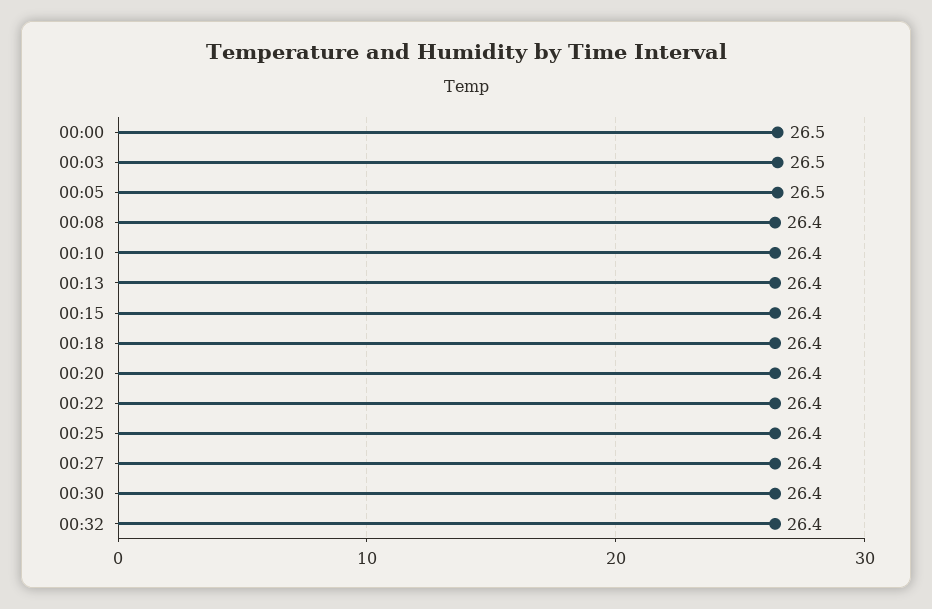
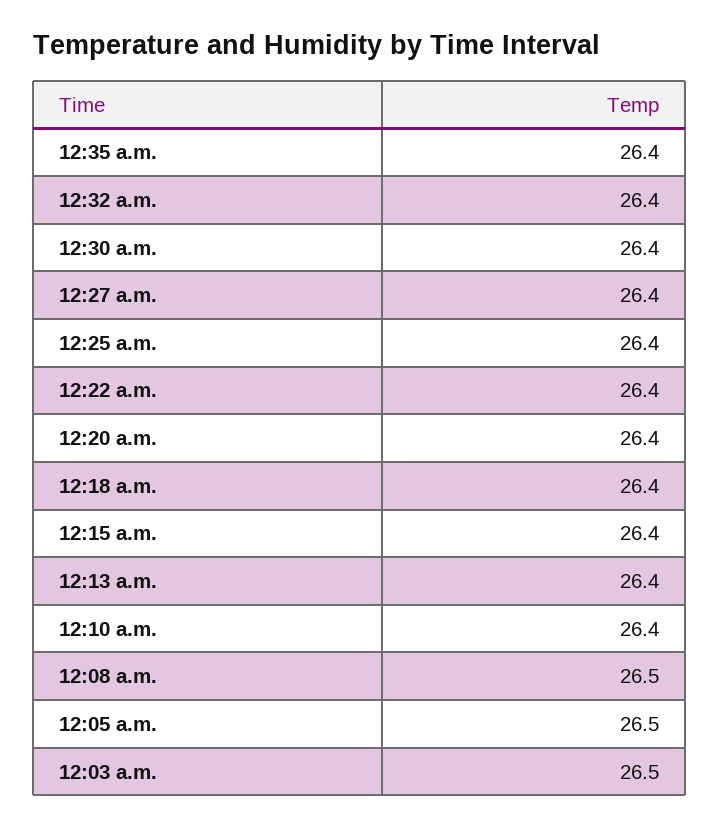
00:00: 26.5 -> none
00:08: 26.4 -> 26.5
12:35 a.m.: none -> 26.4

